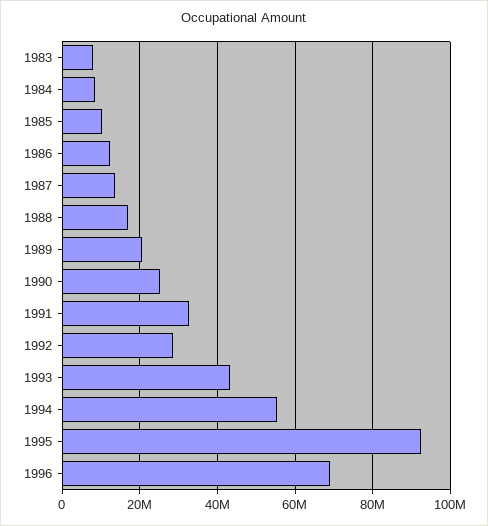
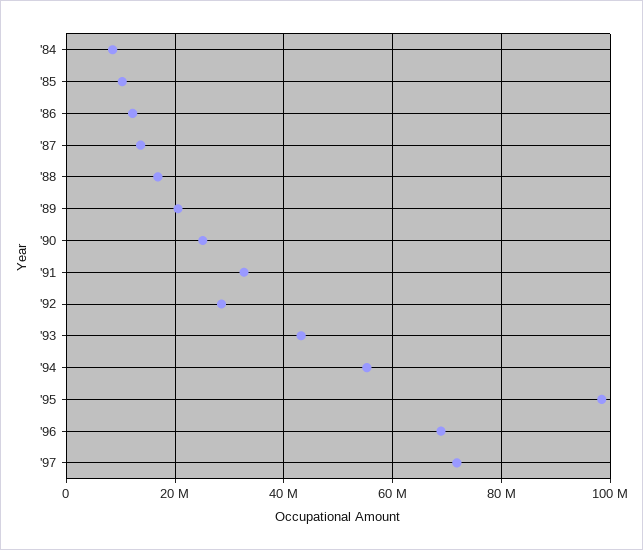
1983: 8000000 -> none
1995: 92000000 -> 98000000
'97: none -> 72000000

